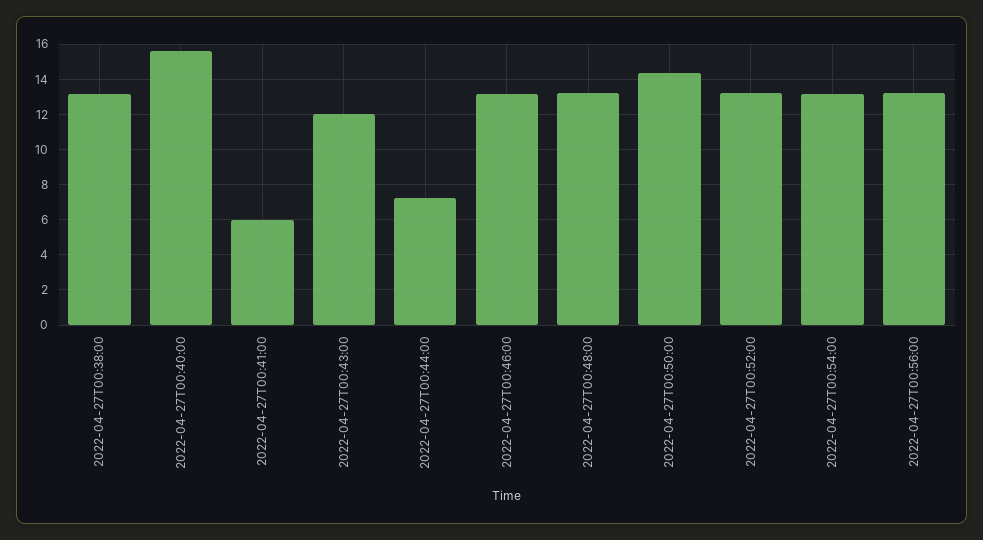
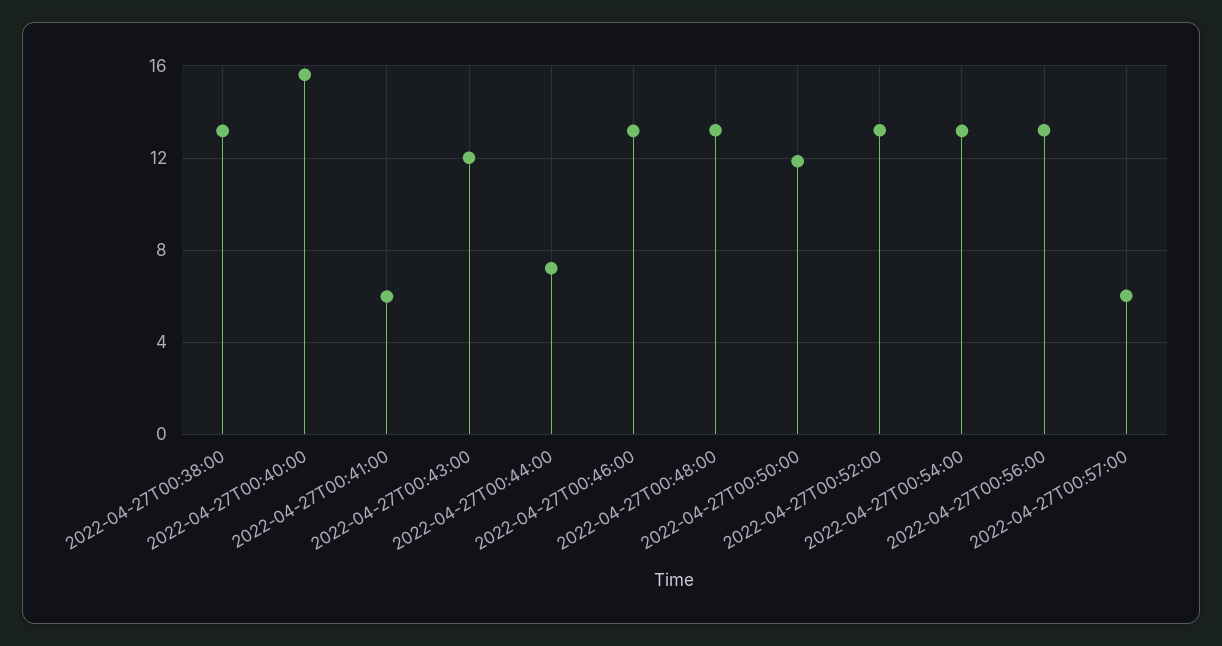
2022-04-27T00:50:00: 14.5 -> 12
2022-04-27T00:57:00: none -> 6

